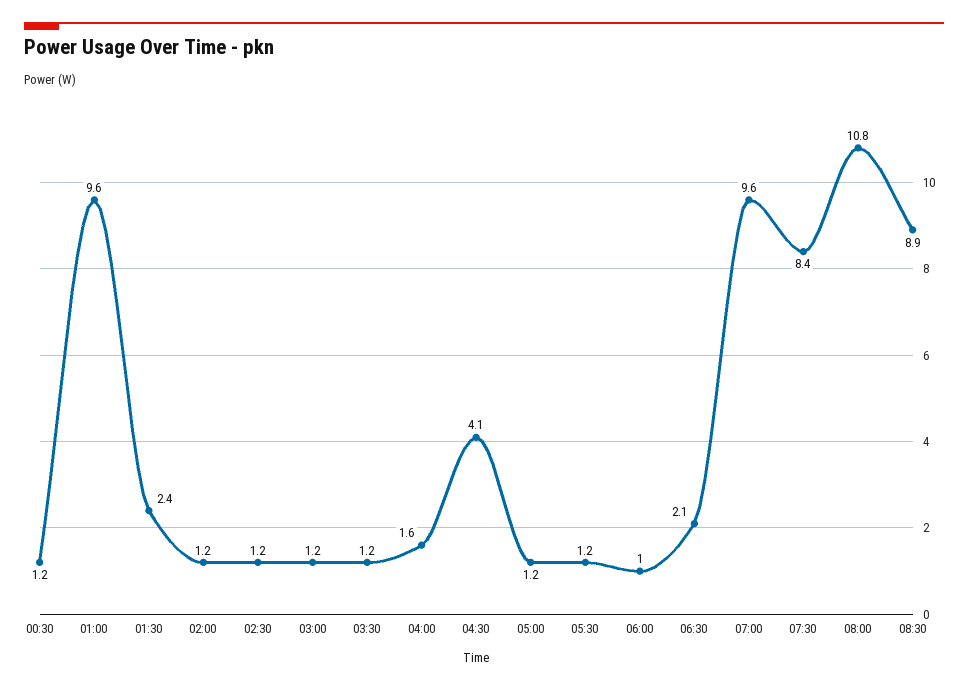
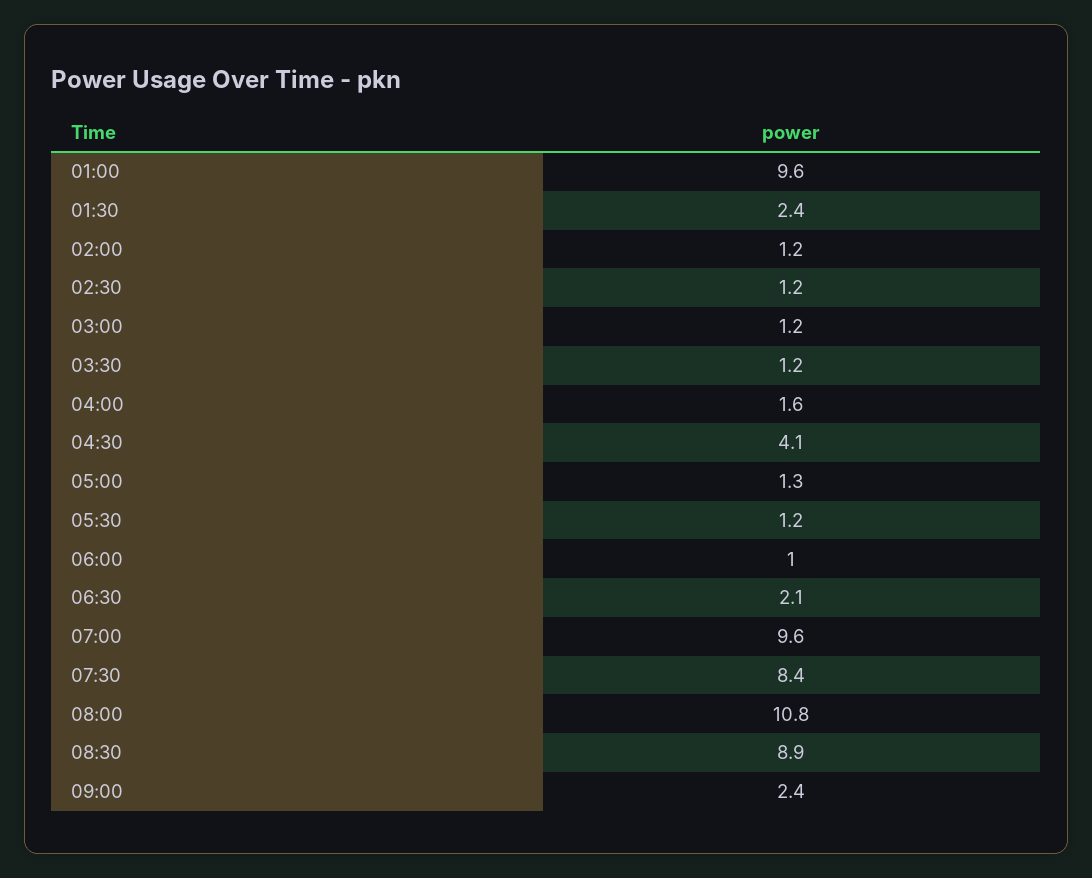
00:30: 1.2 -> none
05:00: 1.2 -> 1.3
09:00: none -> 2.4

